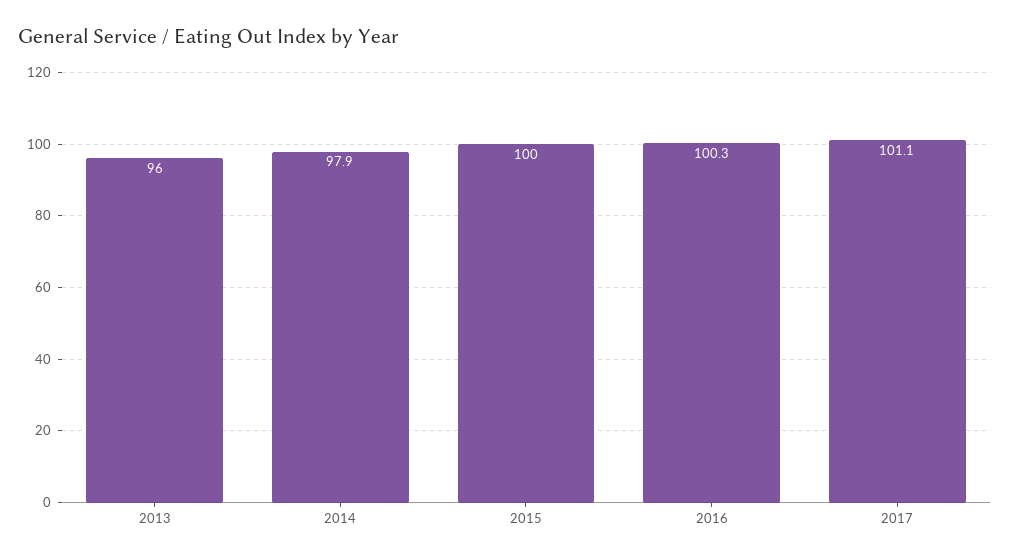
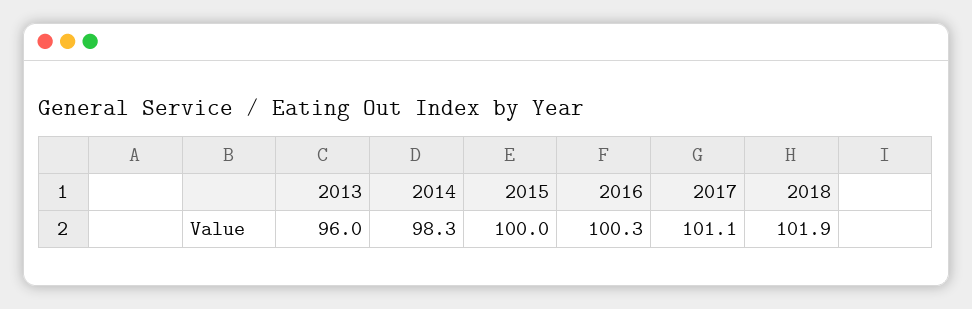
2014: 97.9 -> 98.3
2018: none -> 101.9

